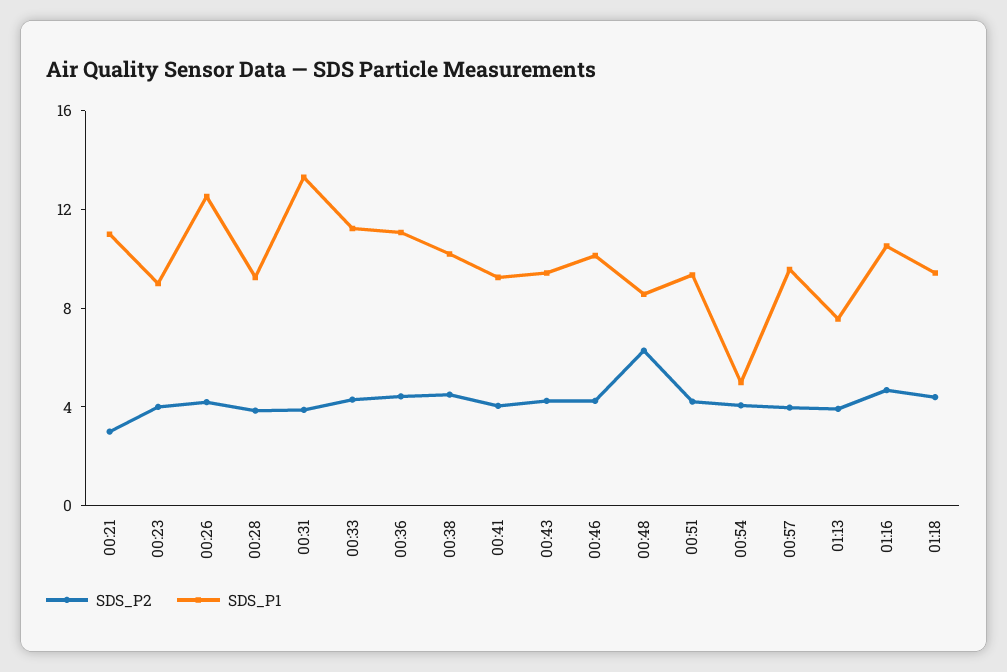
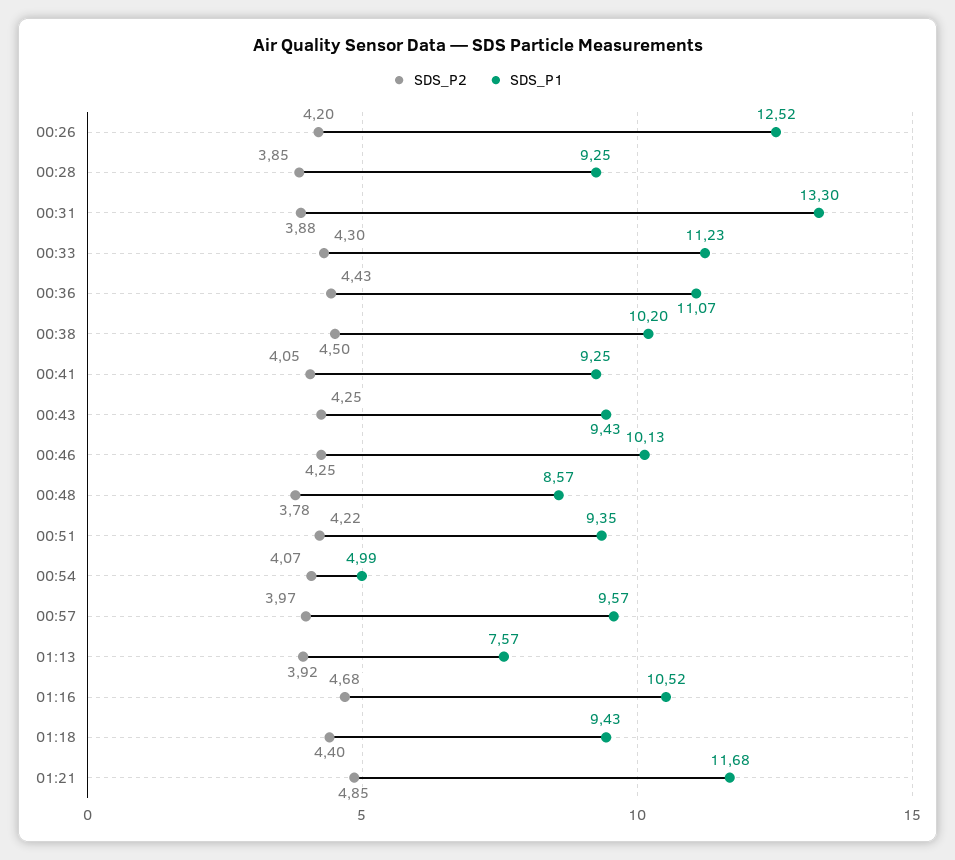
SDS_P2, 00:21: 3 -> none
SDS_P1, 00:21: 11 -> none
SDS_P2, 00:23: 4 -> none
SDS_P1, 00:23: 9 -> none
SDS_P2, 00:48: 6 -> 3.78
SDS_P2, 01:21: none -> 4.85
SDS_P1, 01:21: none -> 11.68

